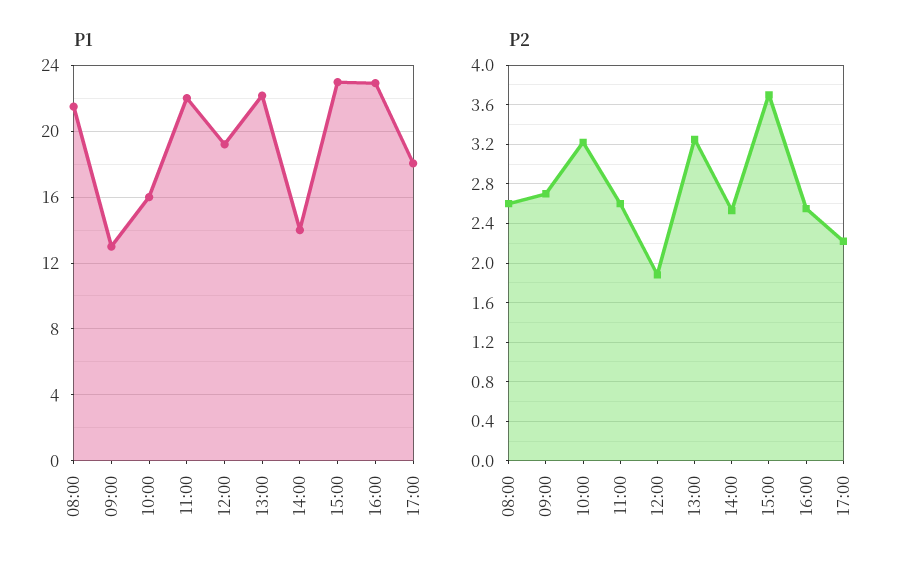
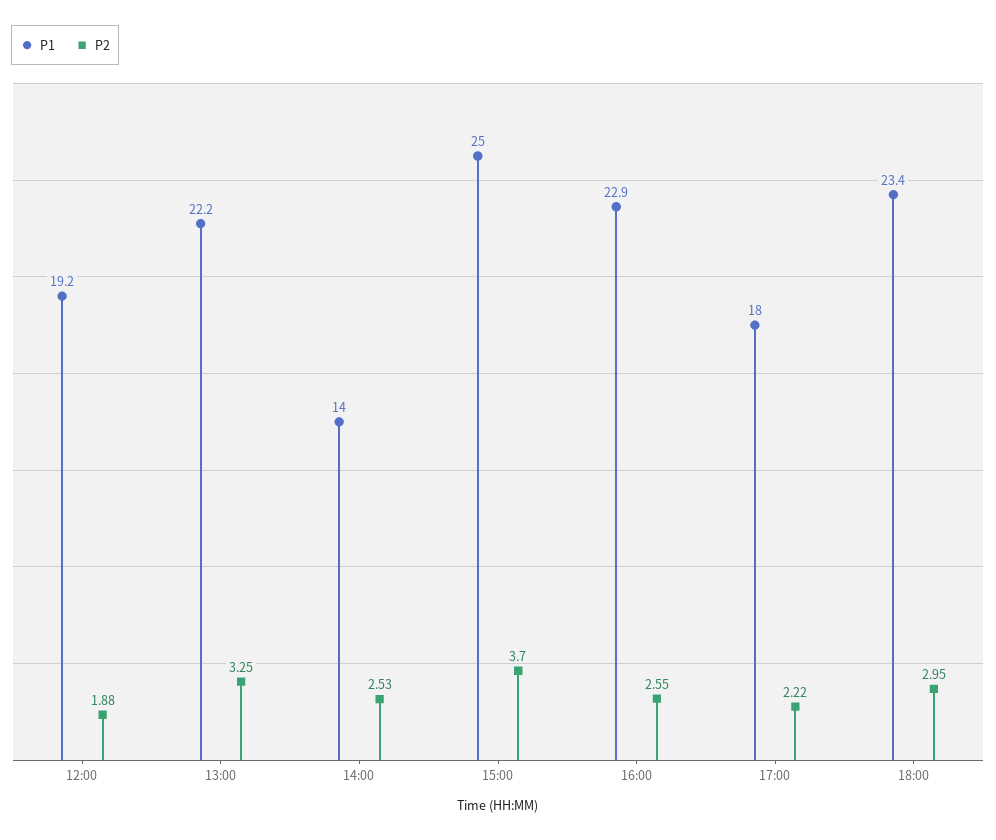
P1, 08:00: 21.5 -> none
P1, 09:00: 13 -> none
P1, 10:00: 16 -> none
P1, 11:00: 22 -> none
P1, 15:00: 23 -> 25
P2, 08:00: 2.6 -> none
P2, 09:00: 2.7 -> none
P2, 10:00: 3.2 -> none
P2, 11:00: 2.6 -> none
P1, 18:00: none -> 23.4
P2, 18:00: none -> 2.95

